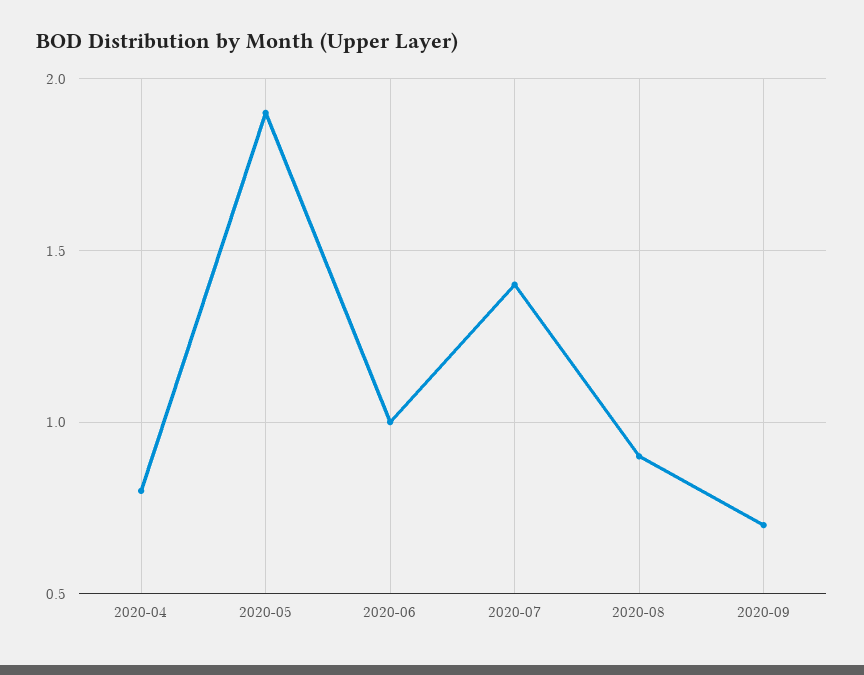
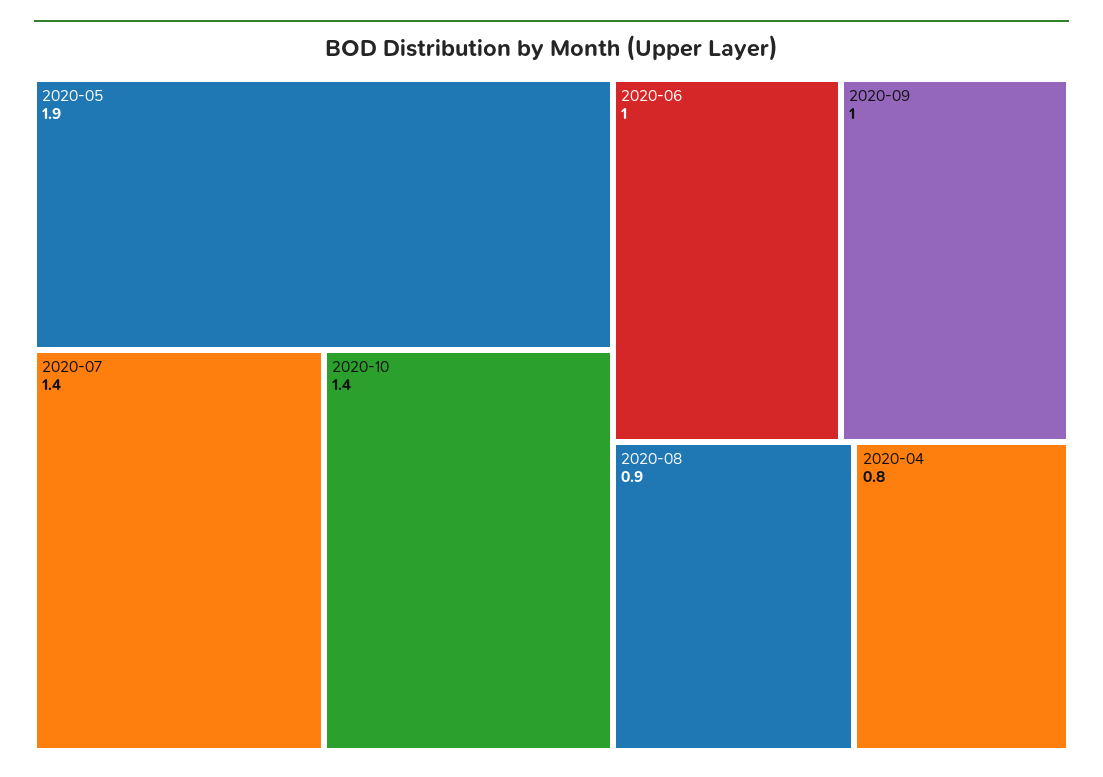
2020-09: 0.7 -> 1
2020-10: none -> 1.4

